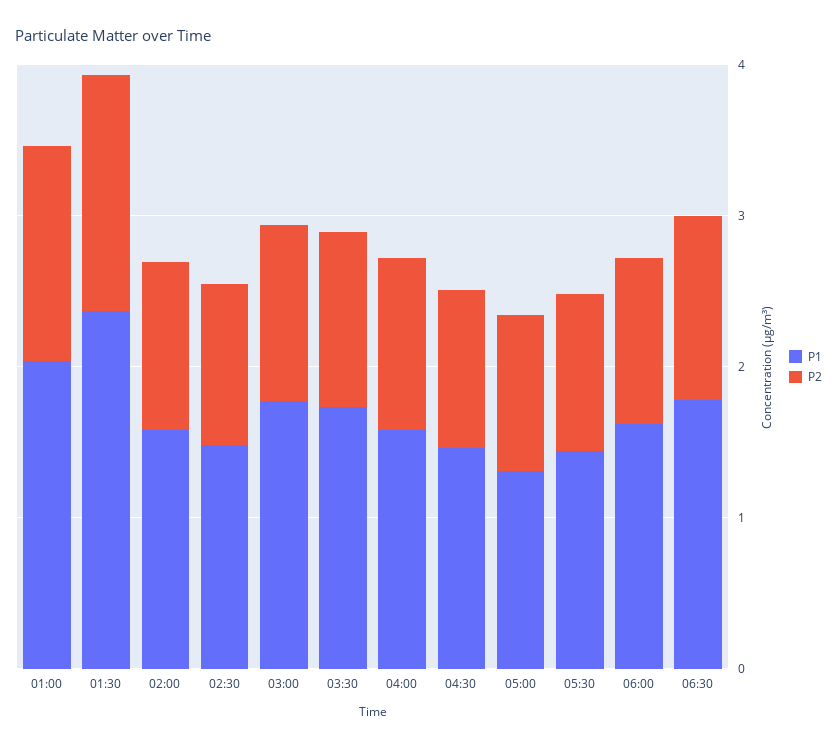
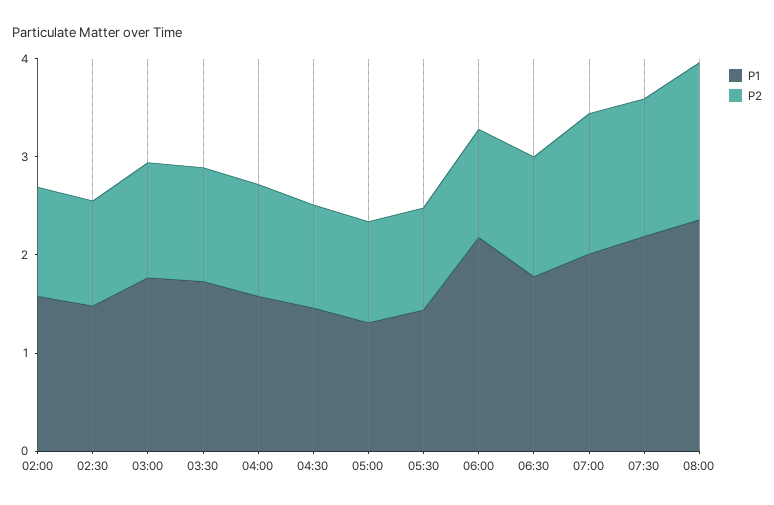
P1, 01:00: 2 -> none
P2, 01:00: 1.4 -> none
P1, 01:30: 2.4 -> none
P2, 01:30: 1.6 -> none
P1, 06:00: 1.6 -> 2.2
P1, 07:00: none -> 2
P2, 07:00: none -> 1.4
P1, 07:30: none -> 2.2
P2, 07:30: none -> 1.4
P1, 08:00: none -> 2.4
P2, 08:00: none -> 1.6

